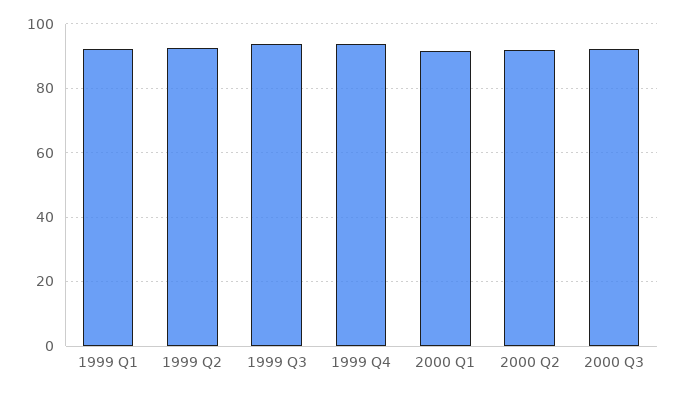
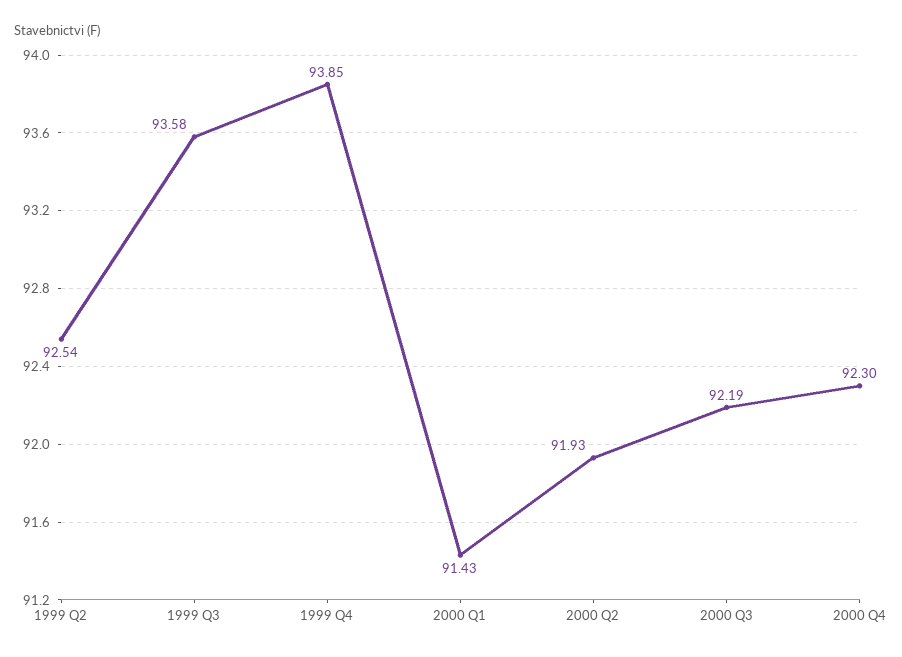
1999 Q1: 92 -> none
2000 Q4: none -> 92.3

